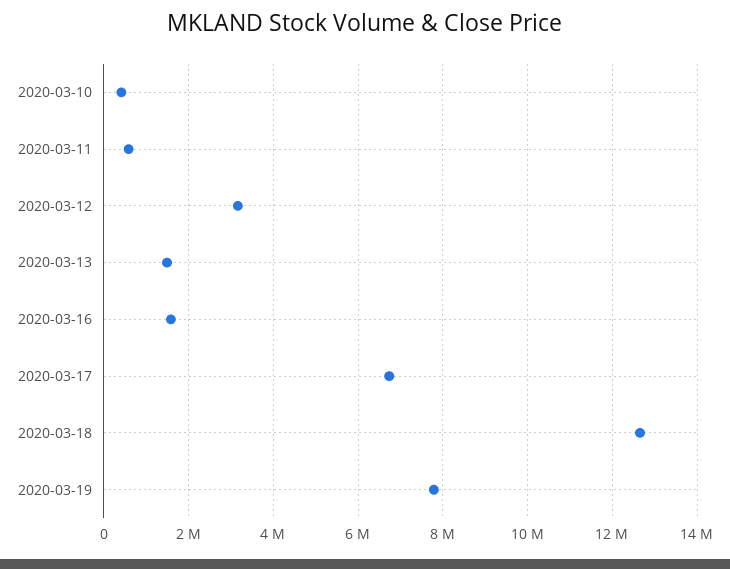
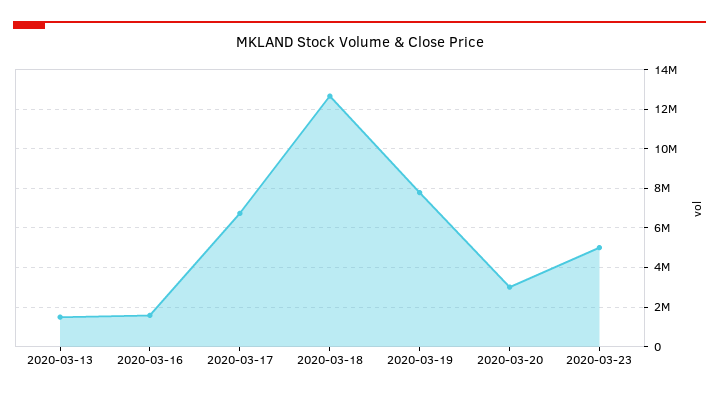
2020-03-10: 400000 -> none
2020-03-11: 600000 -> none
2020-03-12: 3200000 -> none
2020-03-20: none -> 3000000
2020-03-23: none -> 5000000

